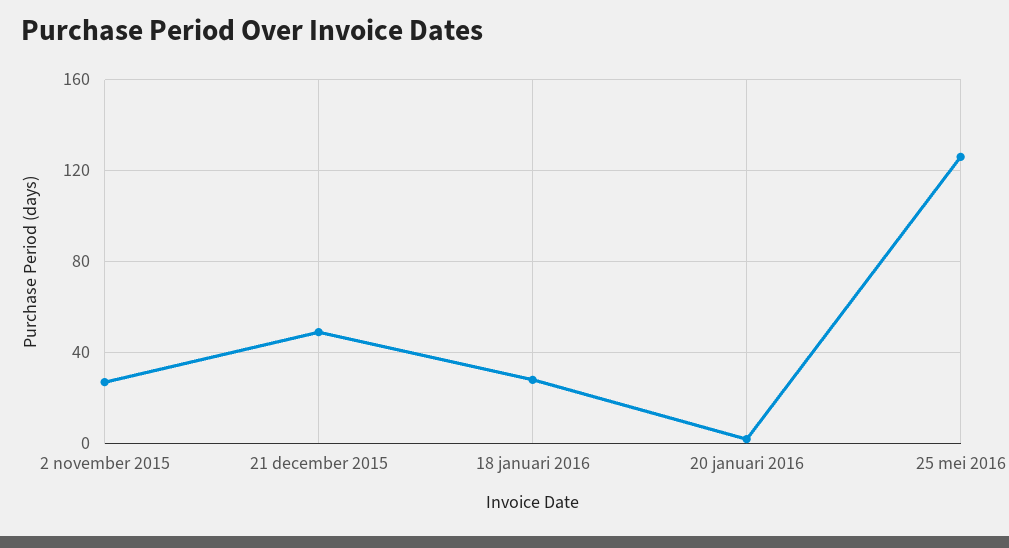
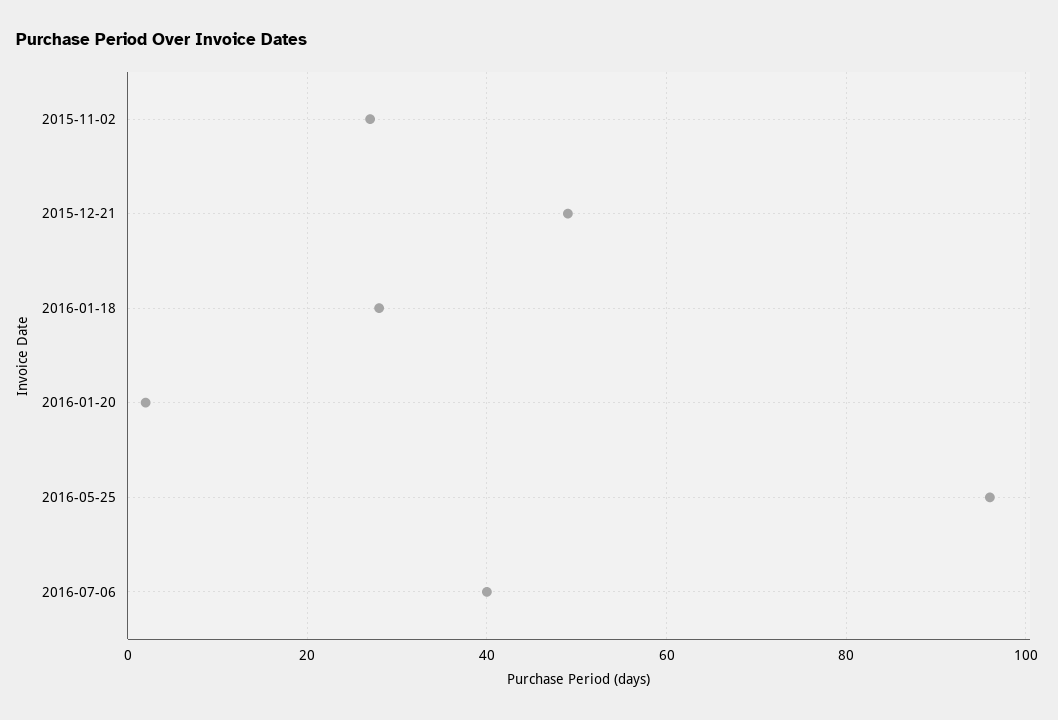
25 mei 2016: 125 -> 95
2016-07-06: none -> 40

